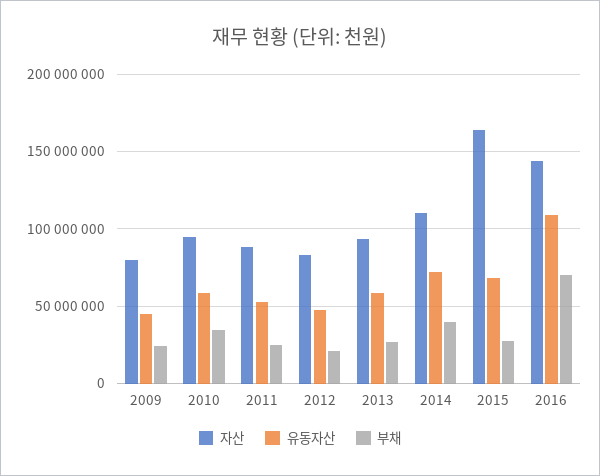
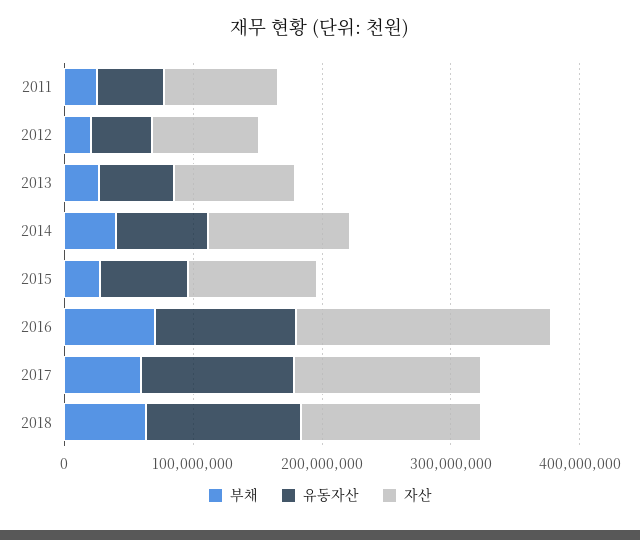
자산, 2009: 80000000 -> none
유동자산, 2009: 45000000 -> none
부채, 2009: 25000000 -> none
자산, 2010: 95000000 -> none
유동자산, 2010: 60000000 -> none
부채, 2010: 35000000 -> none
자산, 2015: 165000000 -> 100000000
자산, 2016: 145000000 -> 200000000
부채, 2017: none -> 60000000
유동자산, 2017: none -> 120000000
자산, 2017: none -> 140000000
부채, 2018: none -> 60000000
유동자산, 2018: none -> 120000000
자산, 2018: none -> 140000000

